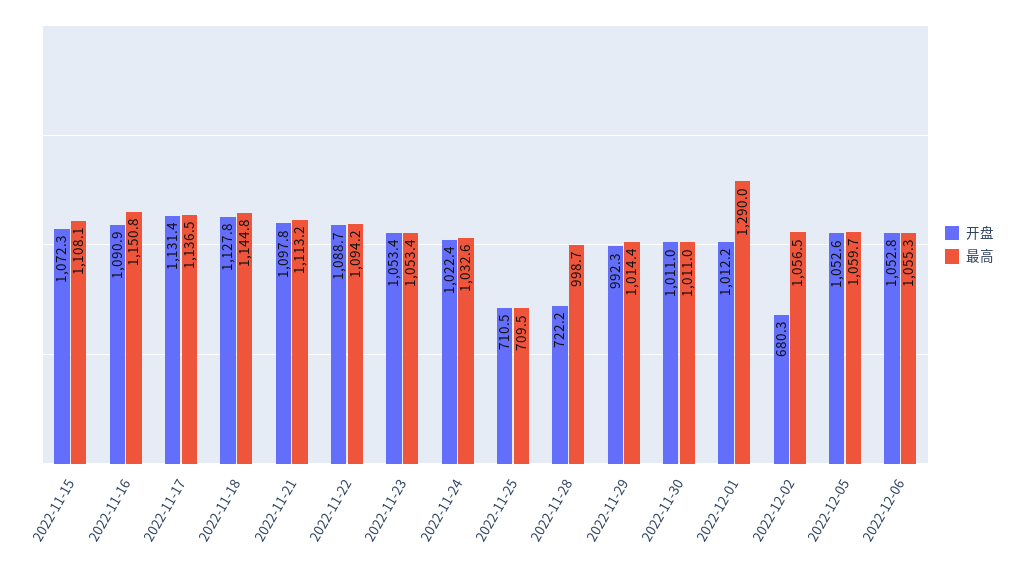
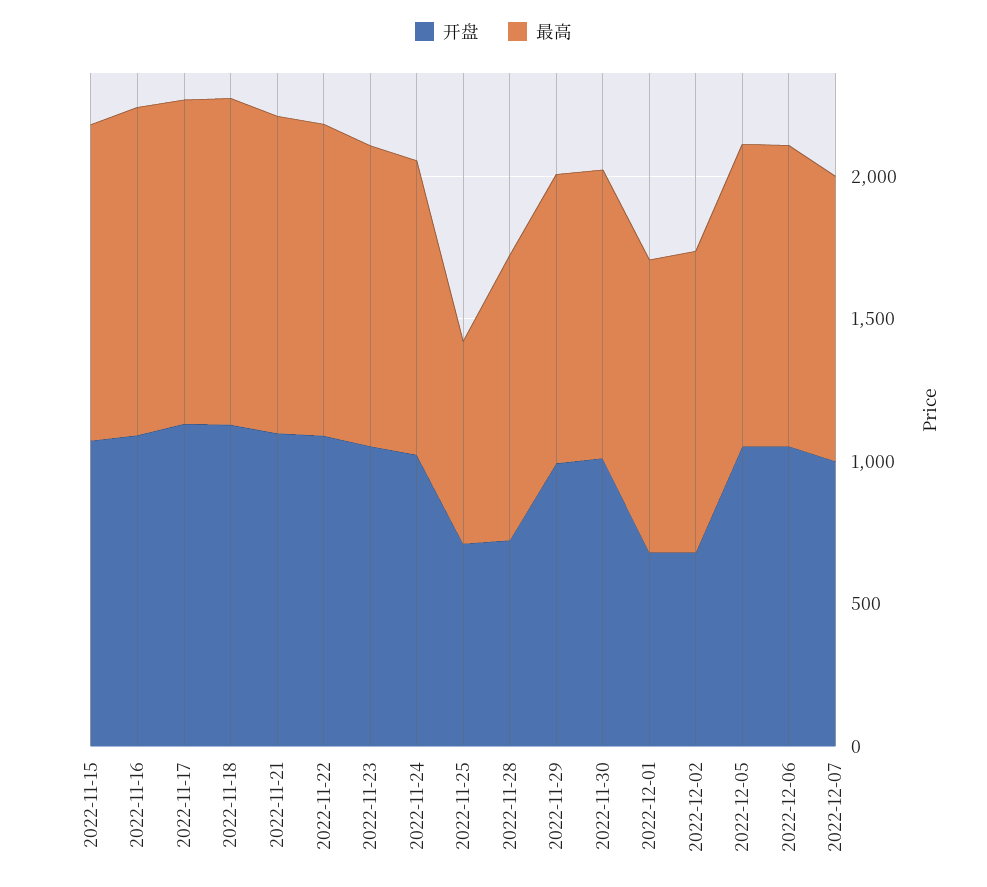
开盘, 2022-12-01: 1012.2 -> 700
最高, 2022-12-01: 1290 -> 1000
开盘, 2022-12-07: none -> 1000
最高, 2022-12-07: none -> 1000

